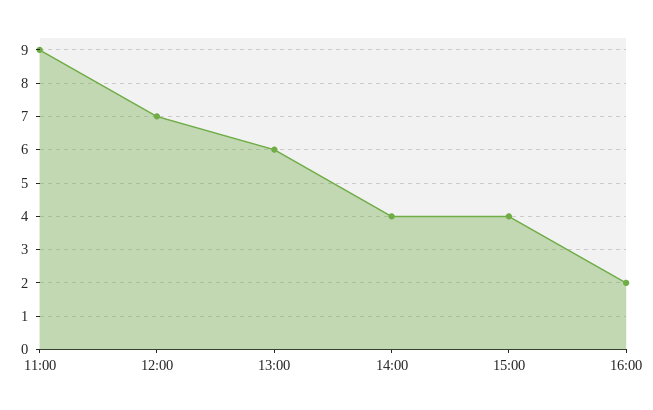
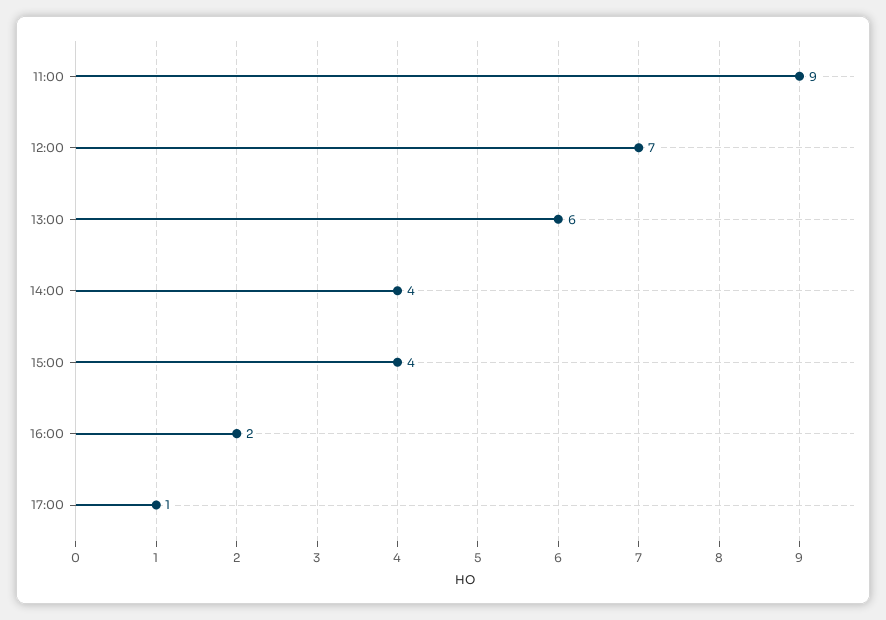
17:00: none -> 1

